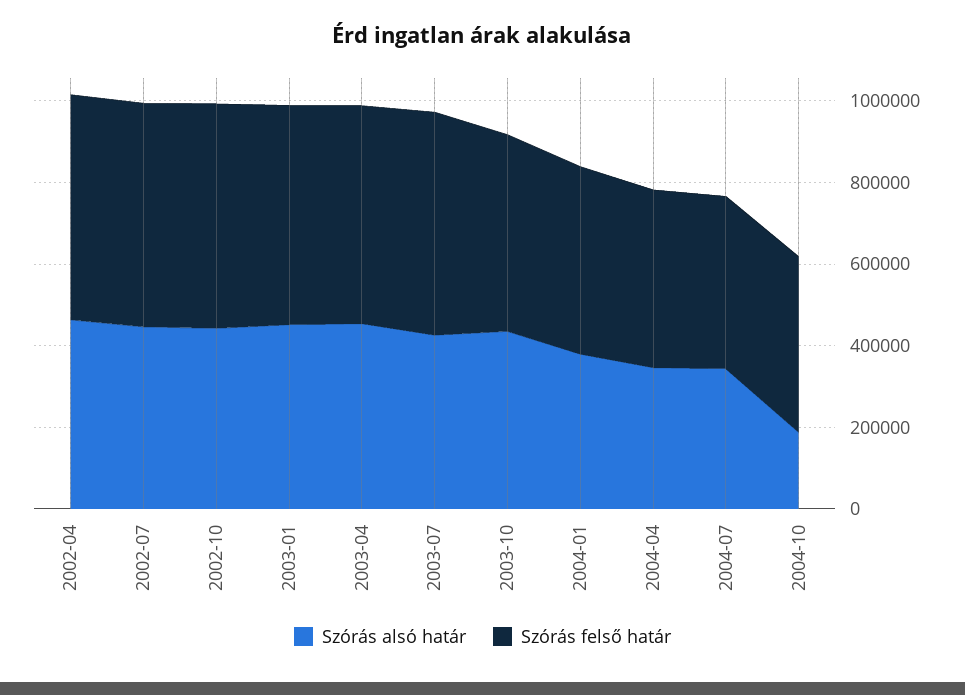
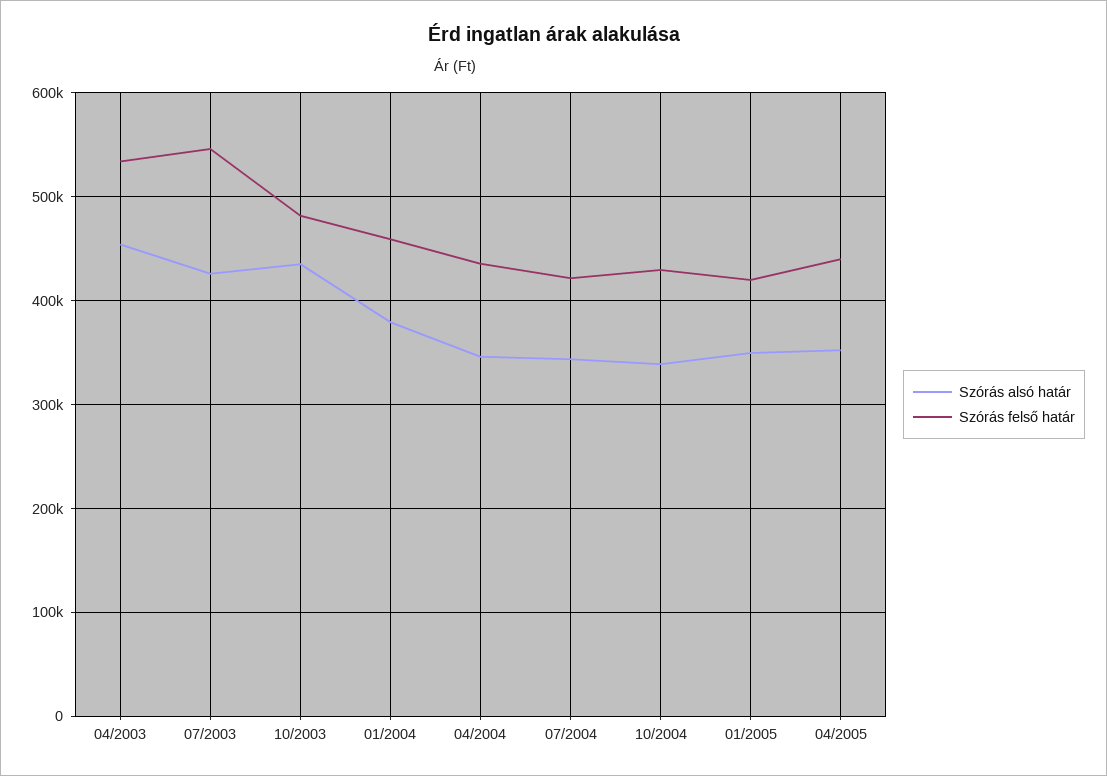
Szórás alsó határ, 2002-04: 450000 -> none
Szórás felső határ, 2002-04: 550000 -> none
Szórás alsó határ, 2002-07: 450000 -> none
Szórás felső határ, 2002-07: 550000 -> none
Szórás alsó határ, 2002-10: 450000 -> none
Szórás felső határ, 2002-10: 550000 -> none
Szórás alsó határ, 2003-01: 450000 -> none
Szórás felső határ, 2003-01: 550000 -> none
Szórás alsó határ, 2004-10: 200000 -> 340000
Szórás alsó határ, 01/2005: none -> 350000
Szórás felső határ, 01/2005: none -> 420000
Szórás alsó határ, 04/2005: none -> 350000
Szórás felső határ, 04/2005: none -> 440000

